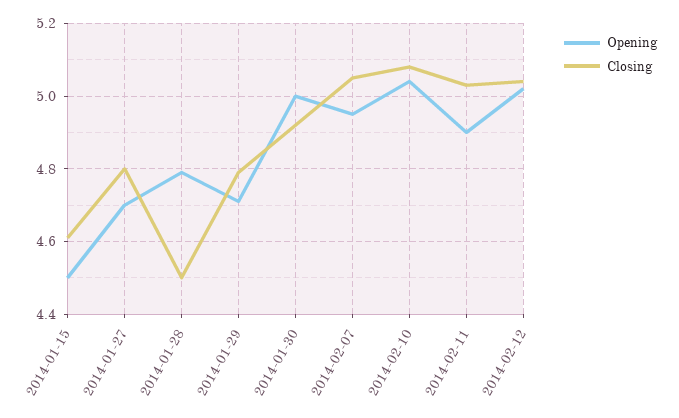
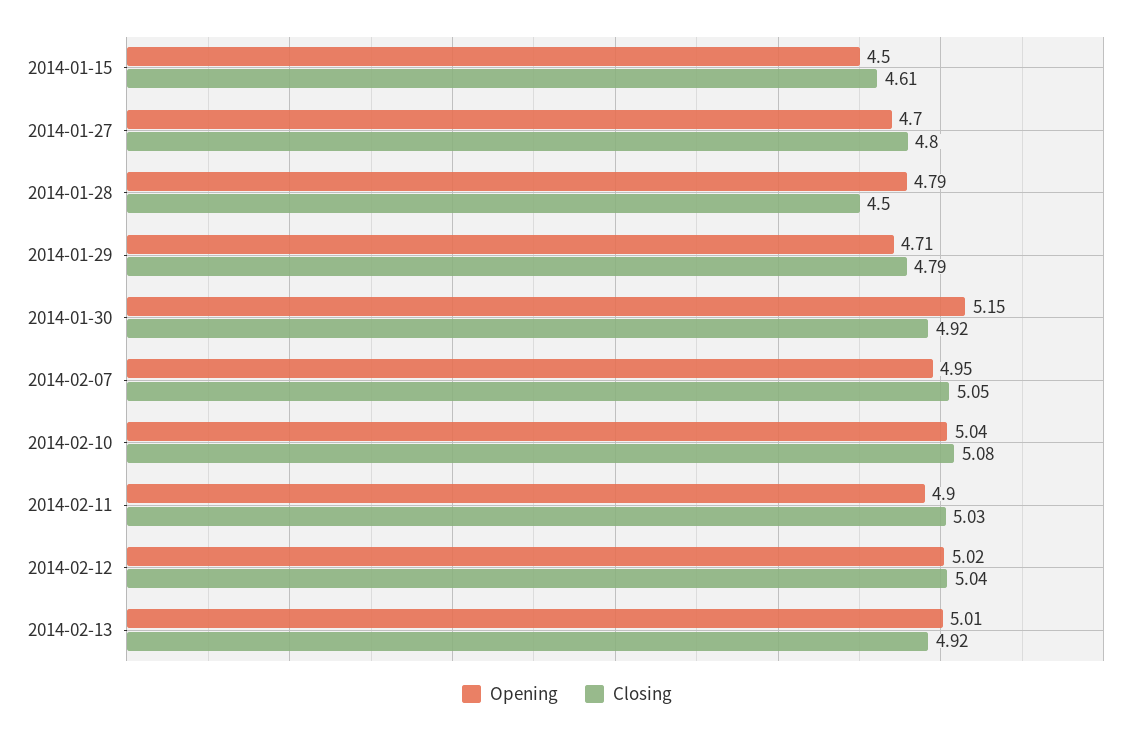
Opening, 2014-01-30: 5 -> 5.15
Opening, 2014-02-13: none -> 5.01
Closing, 2014-02-13: none -> 4.92

